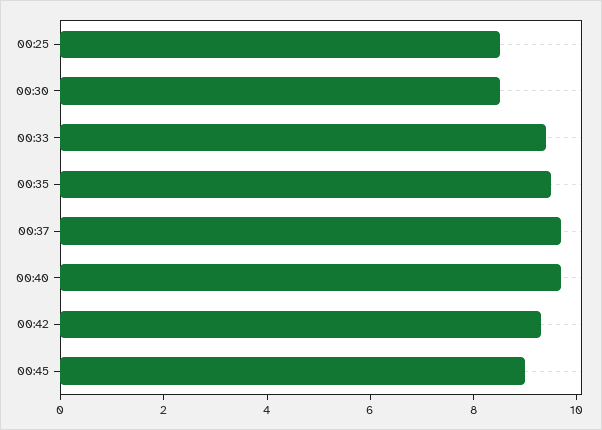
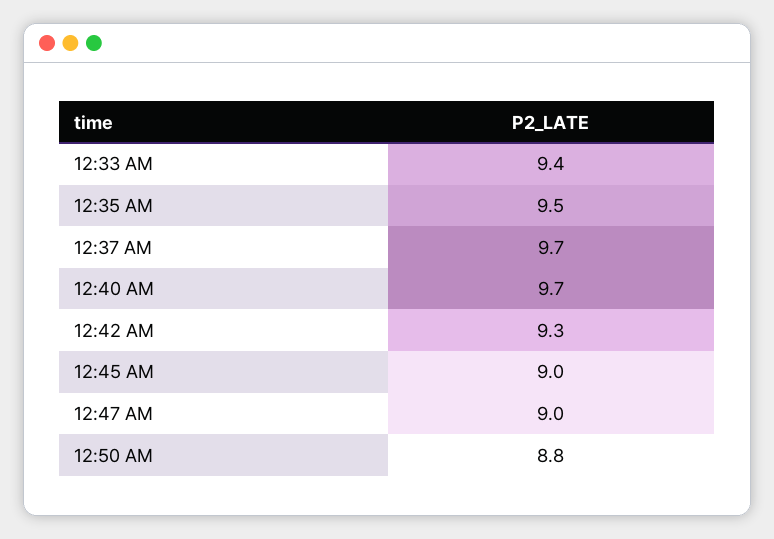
00:25: 8.5 -> none
00:30: 8.5 -> none
12:47 AM: none -> 9
12:50 AM: none -> 8.8

